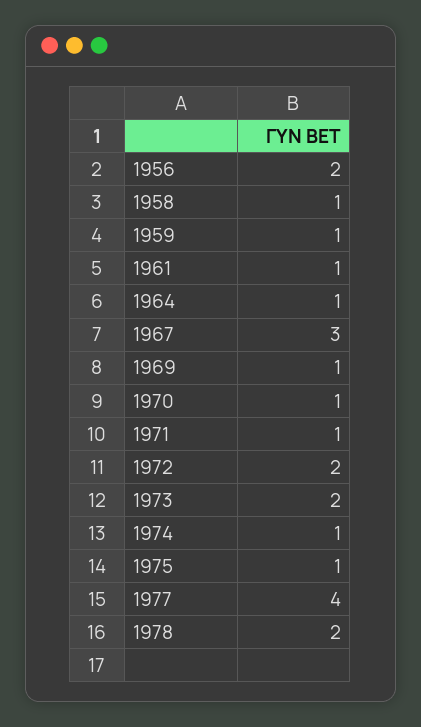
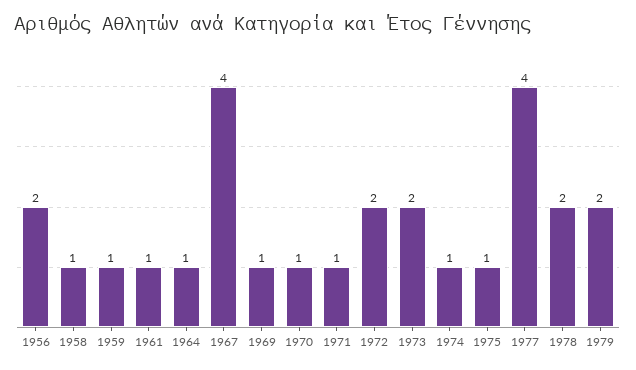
1967: 3 -> 4
1979: none -> 2

